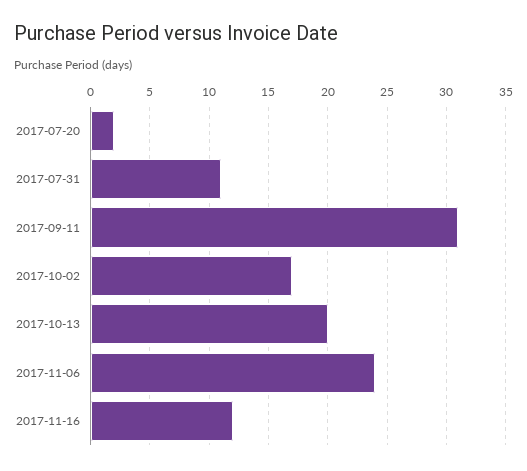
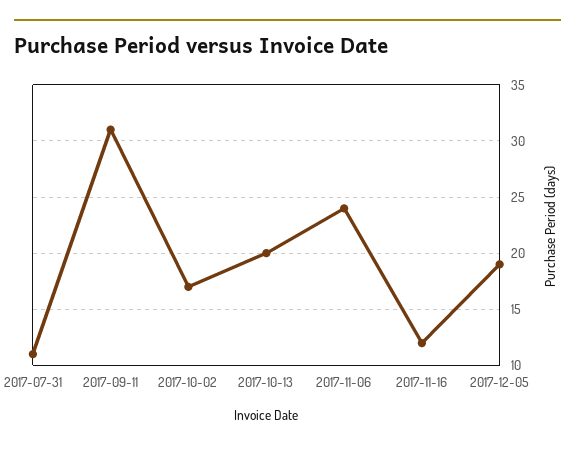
2017-07-20: 2 -> none
2017-12-05: none -> 19

